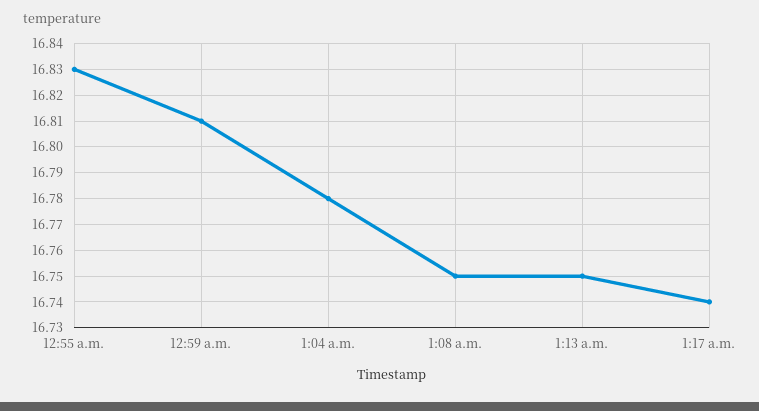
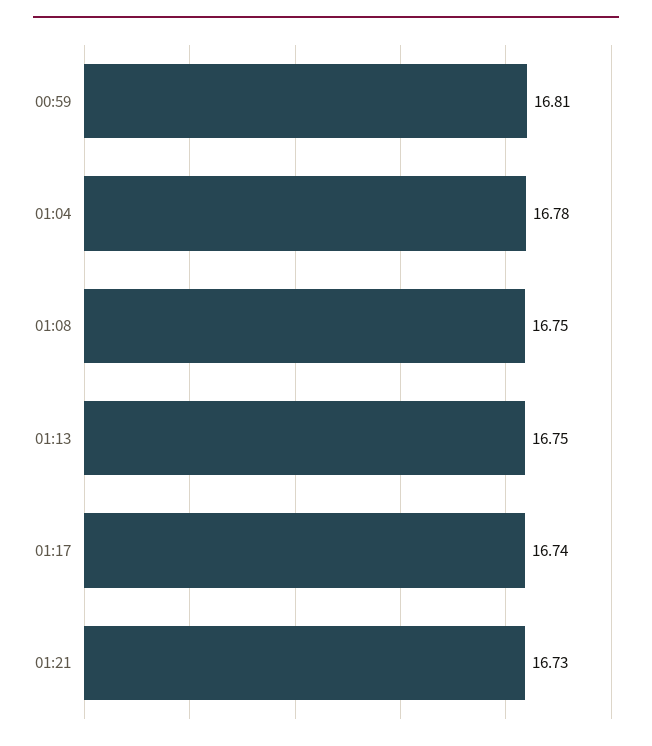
12:55 a.m.: 16.83 -> none
01:21: none -> 16.73

